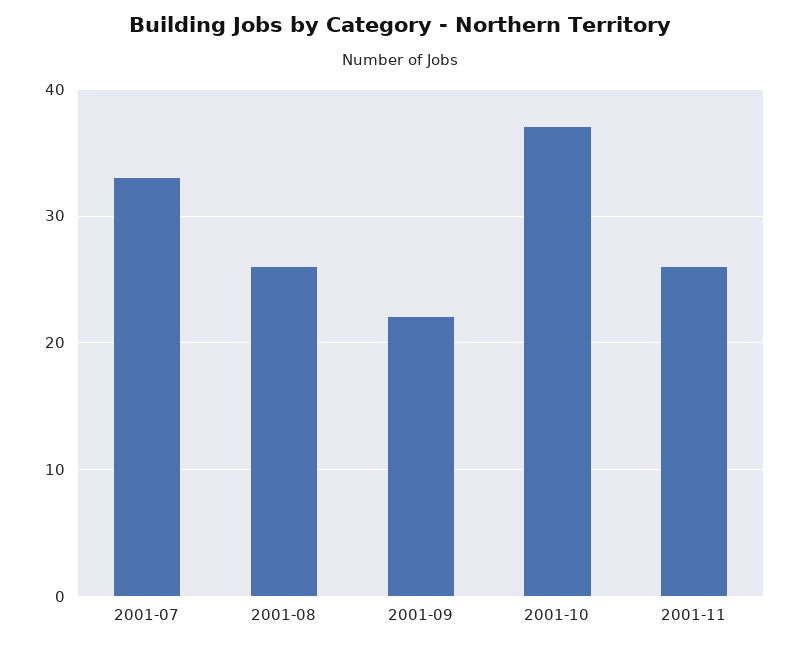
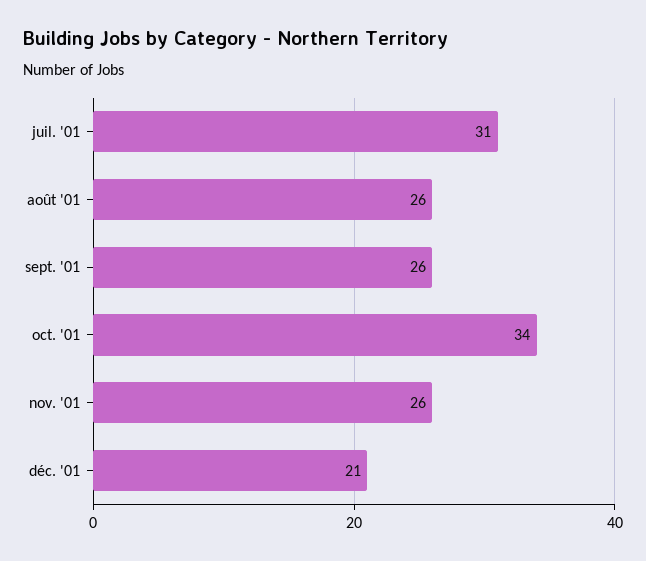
2001-07: 33 -> 31
2001-09: 22 -> 26
2001-10: 37 -> 34
déc. '01: none -> 21

